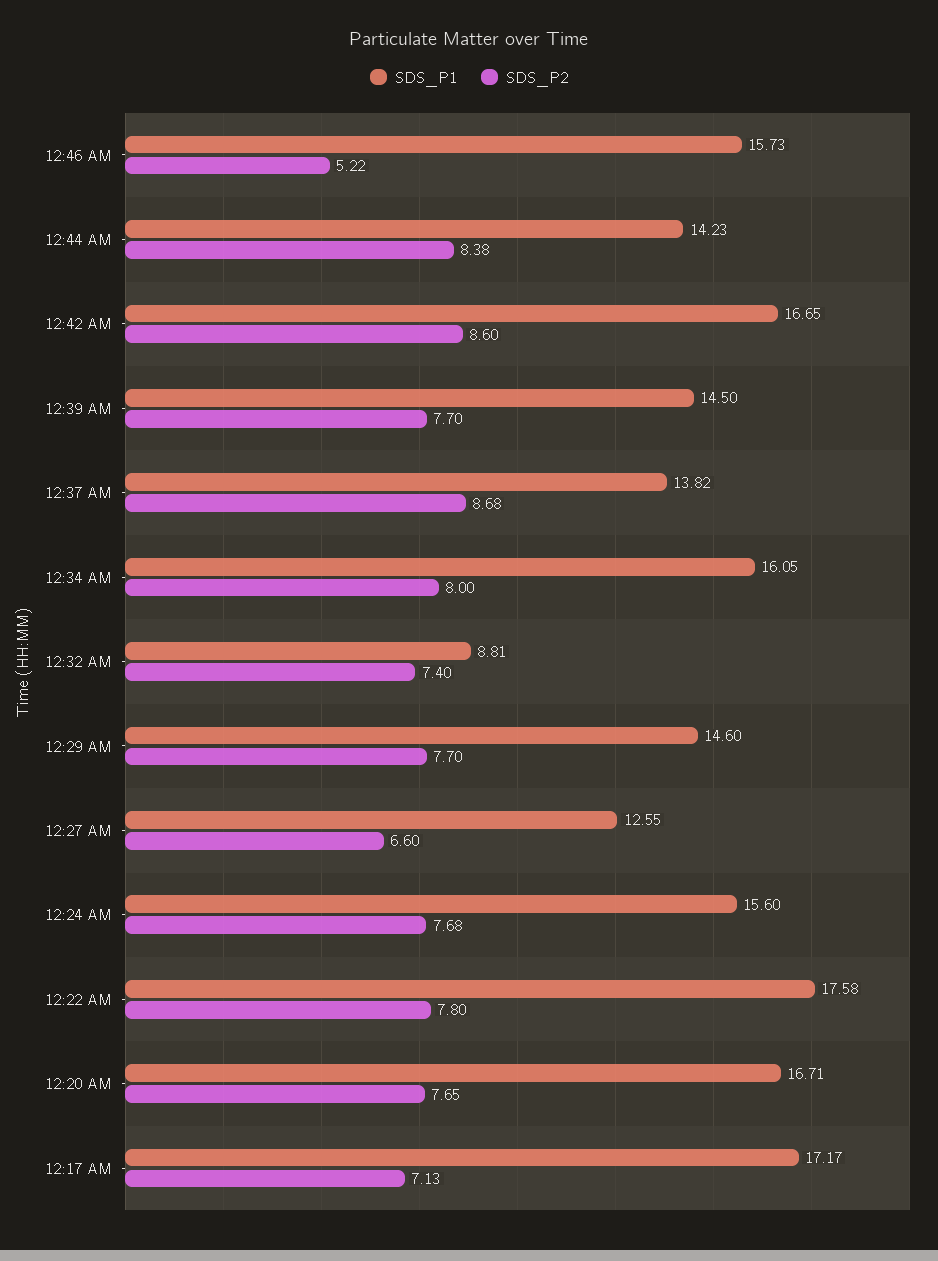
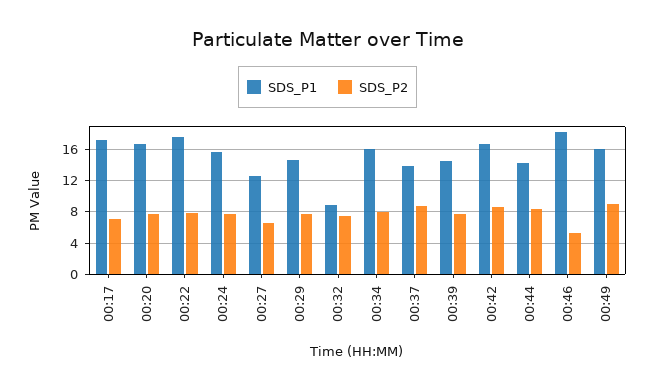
SDS_P1, 12:46 AM: 15.73 -> 18
SDS_P1, 00:49: none -> 16
SDS_P2, 00:49: none -> 9

